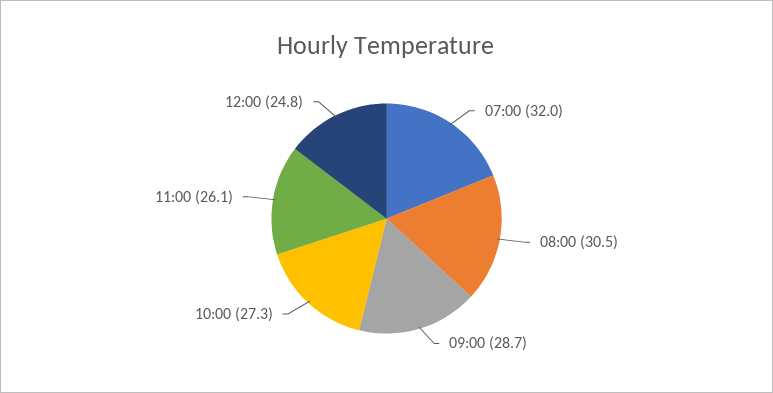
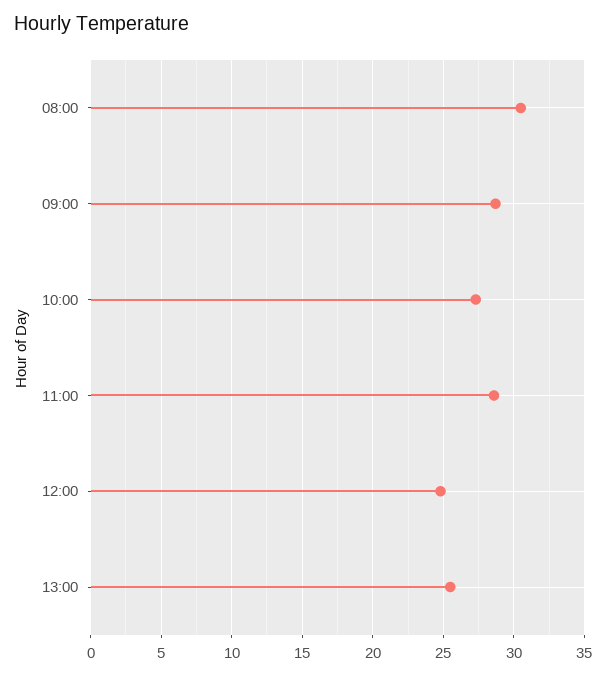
07:00: 32 -> none
11:00: 26.1 -> 28.5
13:00: none -> 25.5

